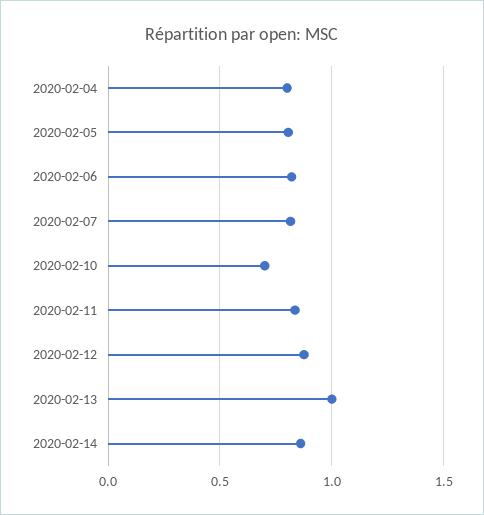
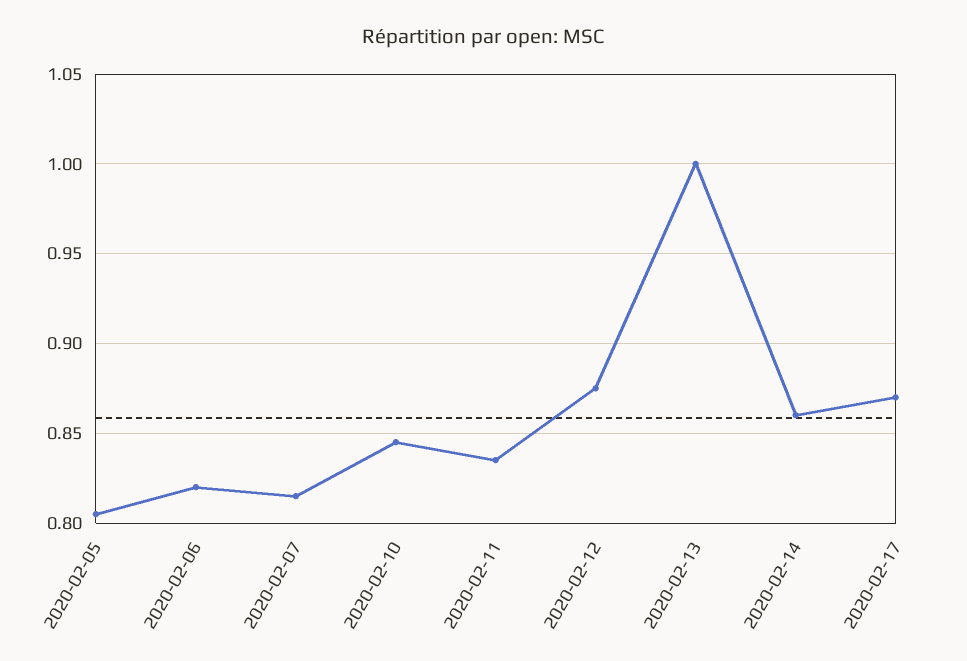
2020-02-04: 0.8 -> none
2020-02-10: 0.7 -> 0.845
2020-02-17: none -> 0.87

